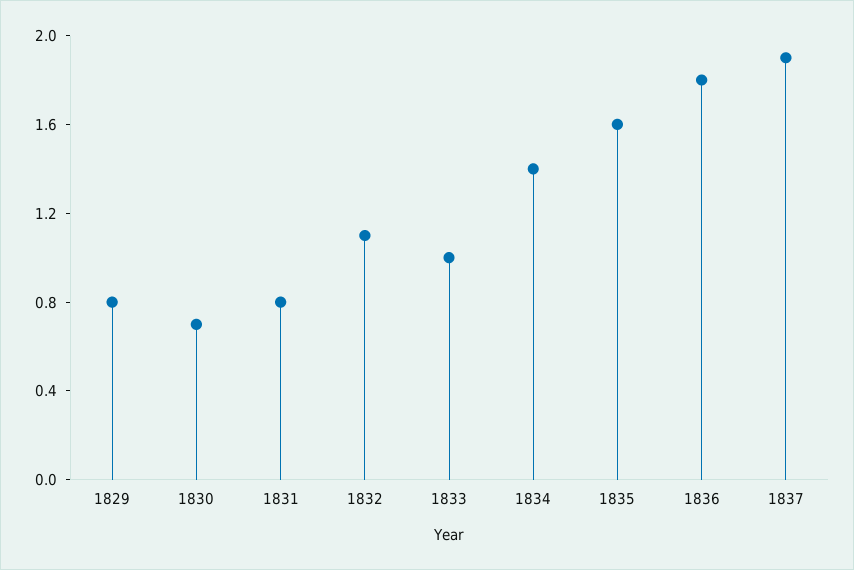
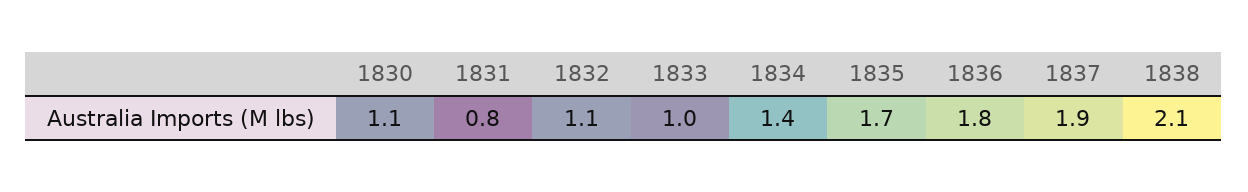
1829: 0.8 -> none
1830: 0.7 -> 1.1
1835: 1.6 -> 1.7
1838: none -> 2.1

